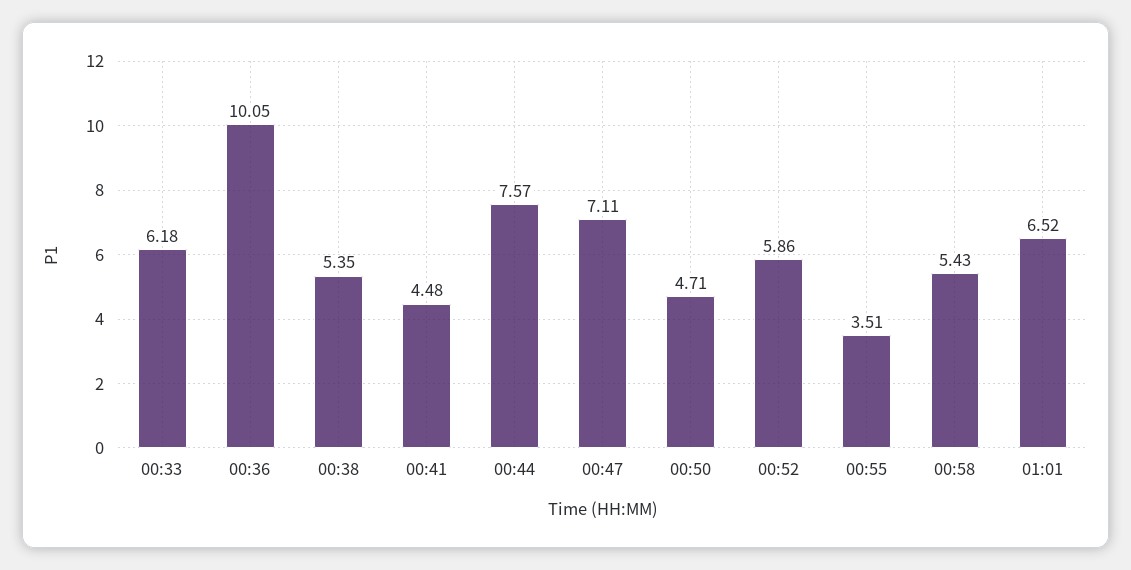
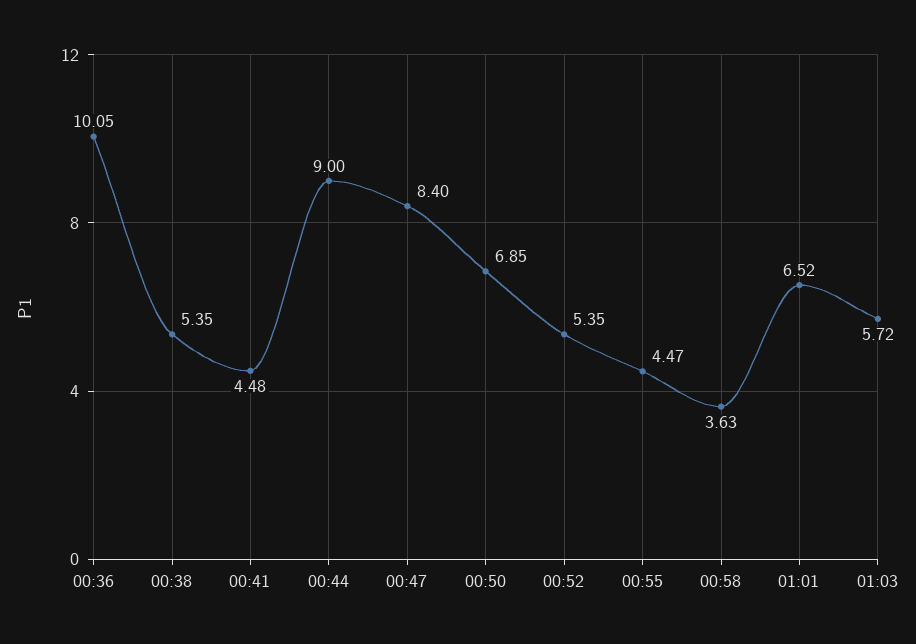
00:33: 6.18 -> none
00:44: 7.57 -> 9
00:47: 7.11 -> 8.4
00:50: 4.71 -> 6.85
00:52: 5.86 -> 5.35
00:55: 3.51 -> 4.47
00:58: 5.43 -> 3.63
01:03: none -> 5.72

